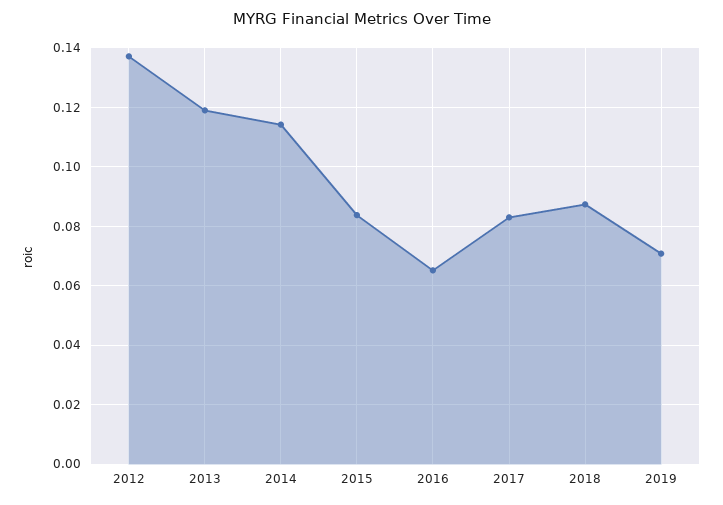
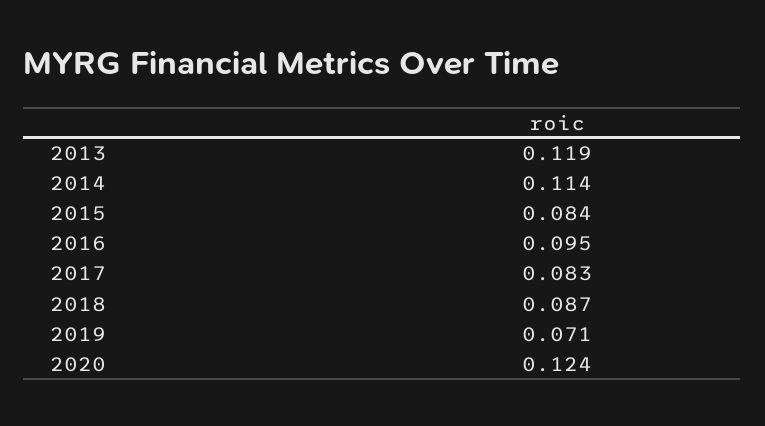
2012: 0.1375 -> none
2016: 0.065 -> 0.095
2020: none -> 0.124

